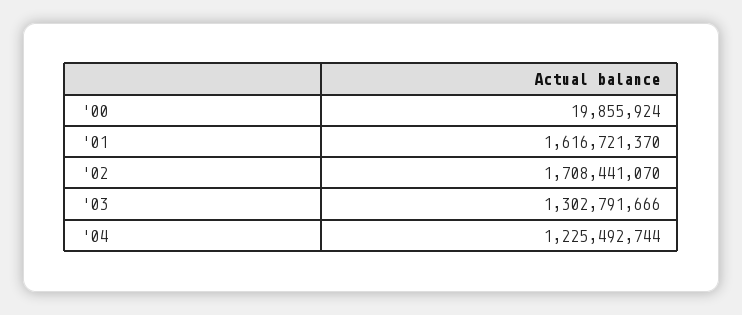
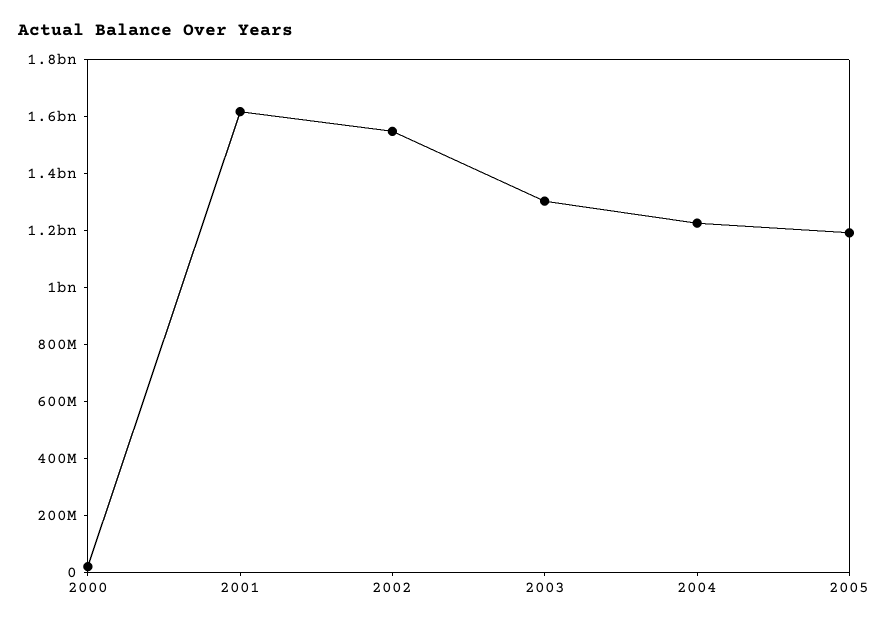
'02: 1708441070 -> 1550000000
2005: none -> 1200000000

